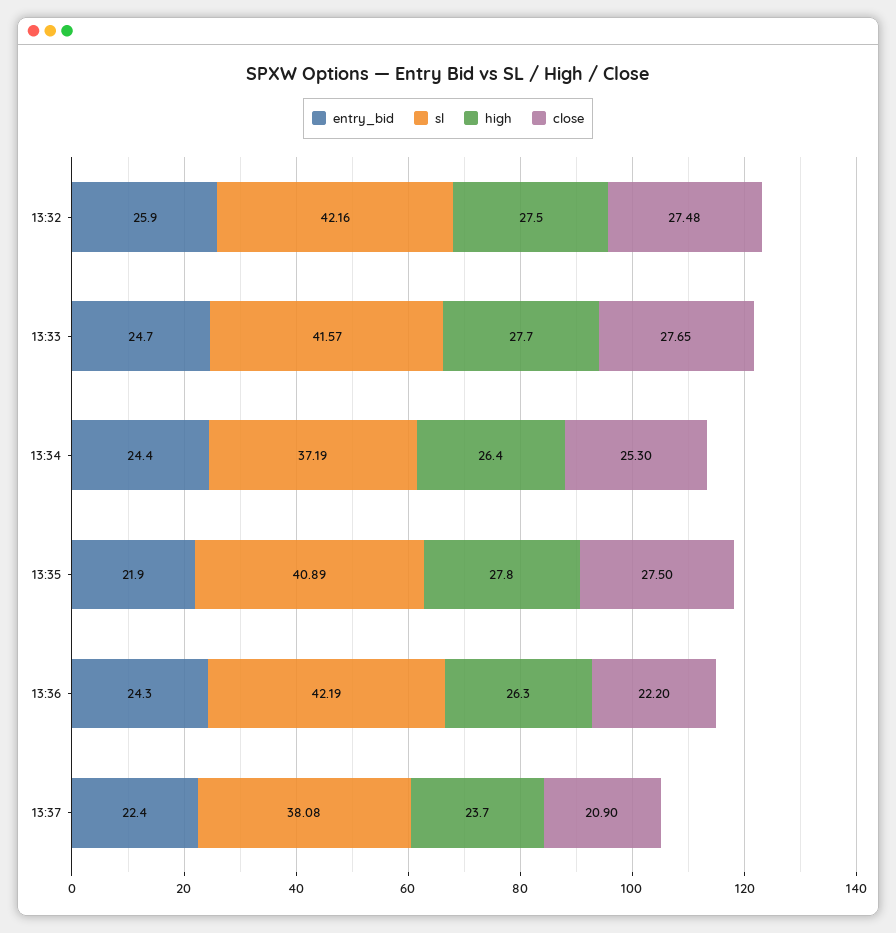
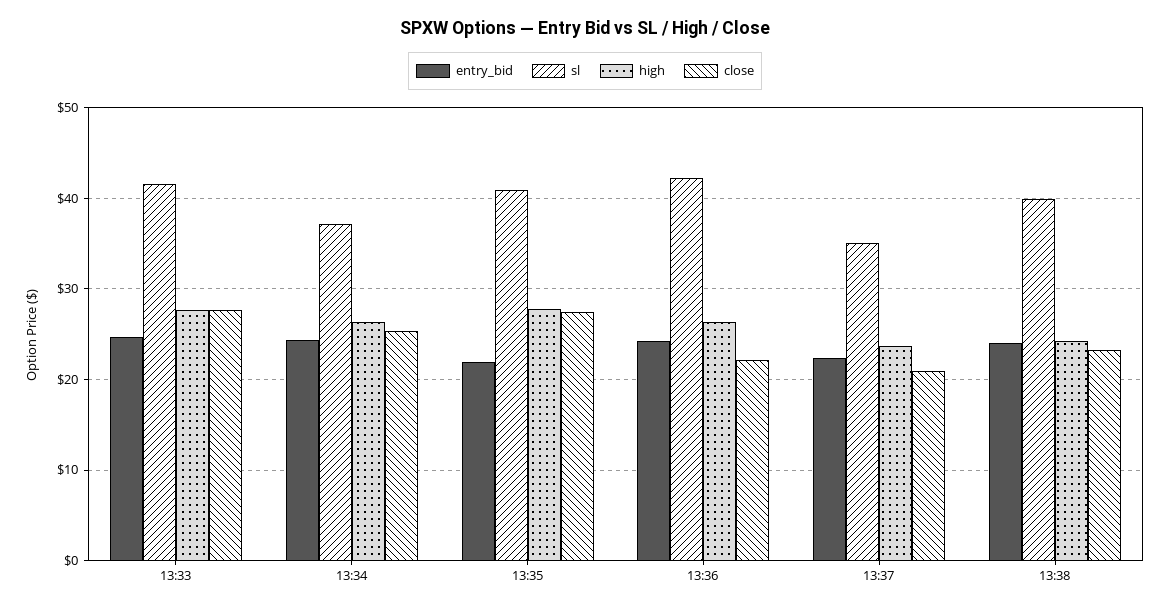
entry_bid, 13:32: 25.9 -> none
sl, 13:32: 42.16 -> none
high, 13:32: 27.5 -> none
close, 13:32: 27.48 -> none
sl, 13:37: 38.08 -> 35
entry_bid, 13:38: none -> 24
sl, 13:38: none -> 40
high, 13:38: none -> 24
close, 13:38: none -> 23

